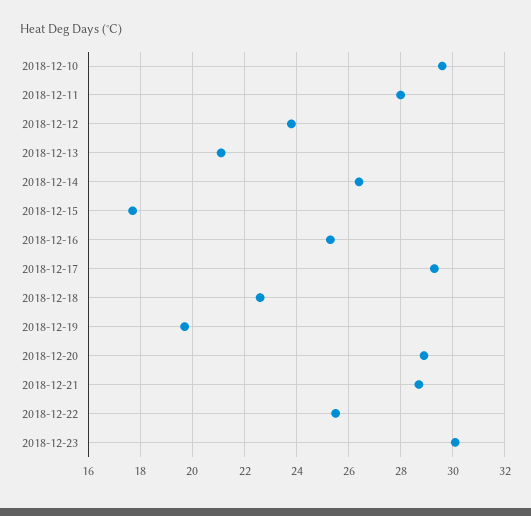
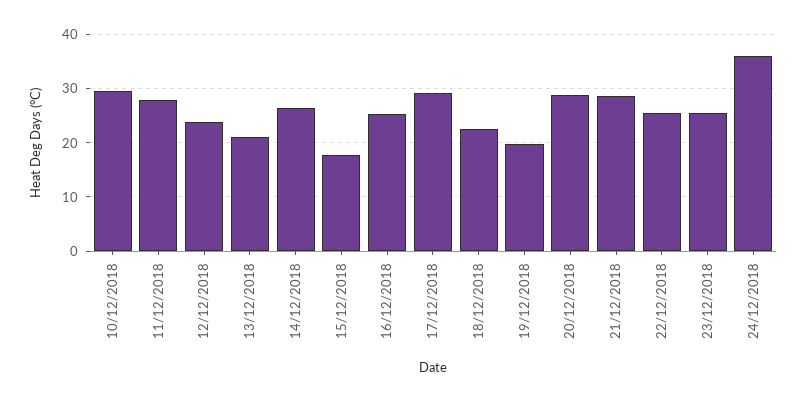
2018-12-23: 30 -> 26
24/12/2018: none -> 36

